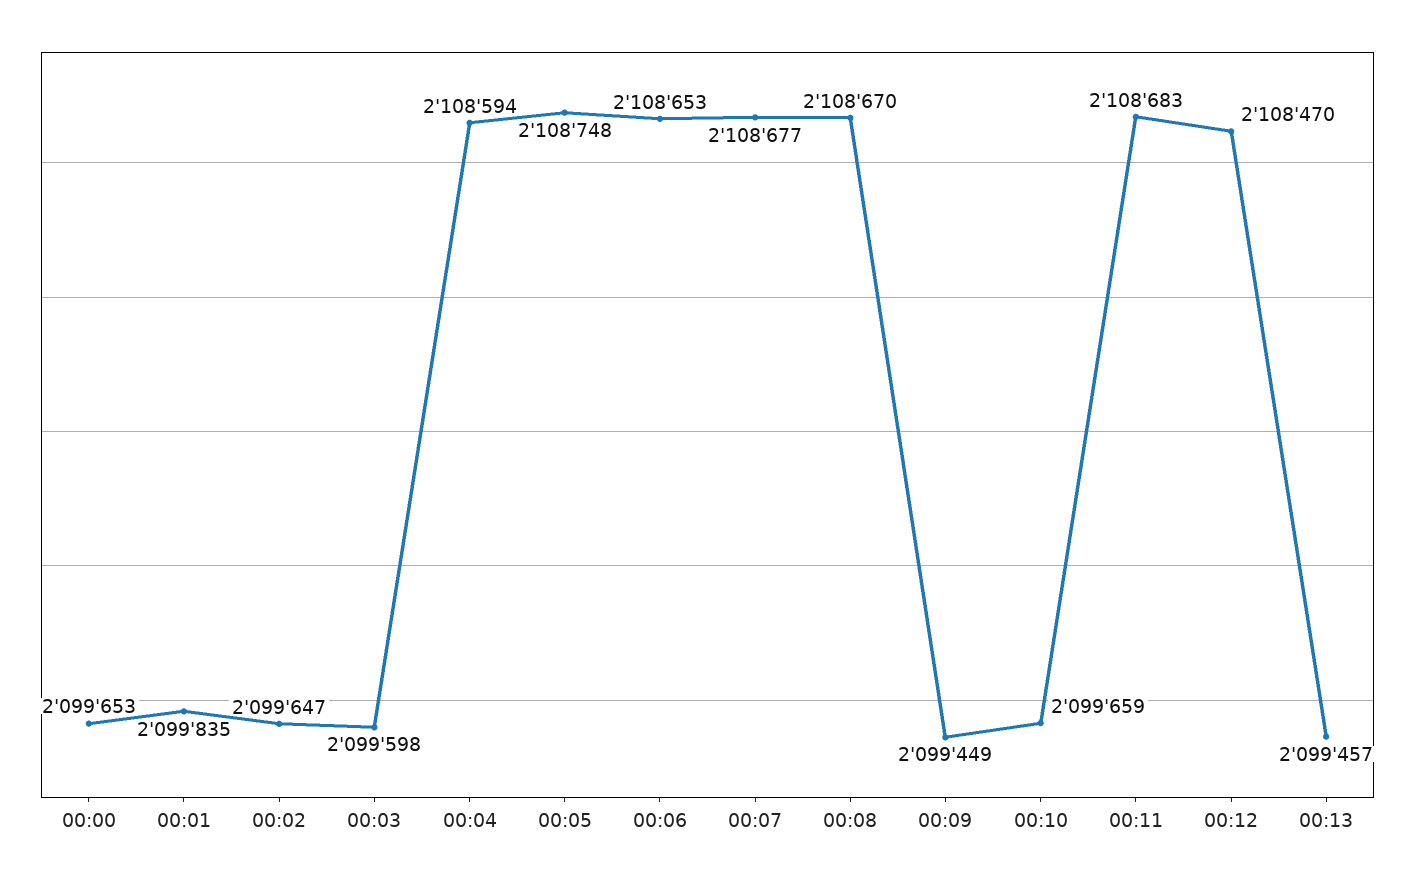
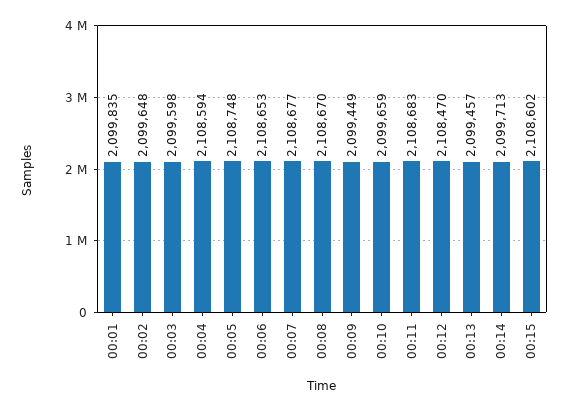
00:00: 2099653 -> none
00:02: 2099647 -> 2099648
00:14: none -> 2099713
00:15: none -> 2108602

